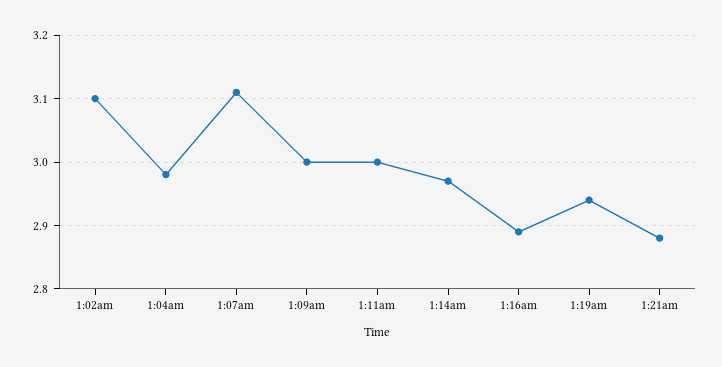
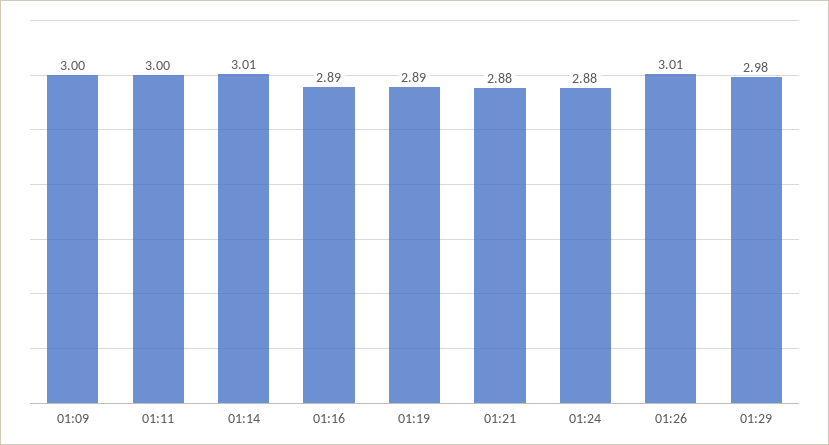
1:02am: 3.1 -> none
1:04am: 2.98 -> none
1:07am: 3.11 -> none
1:14am: 2.97 -> 3.01
1:19am: 2.94 -> 2.89
01:24: none -> 2.88
01:26: none -> 3.01
01:29: none -> 2.98

